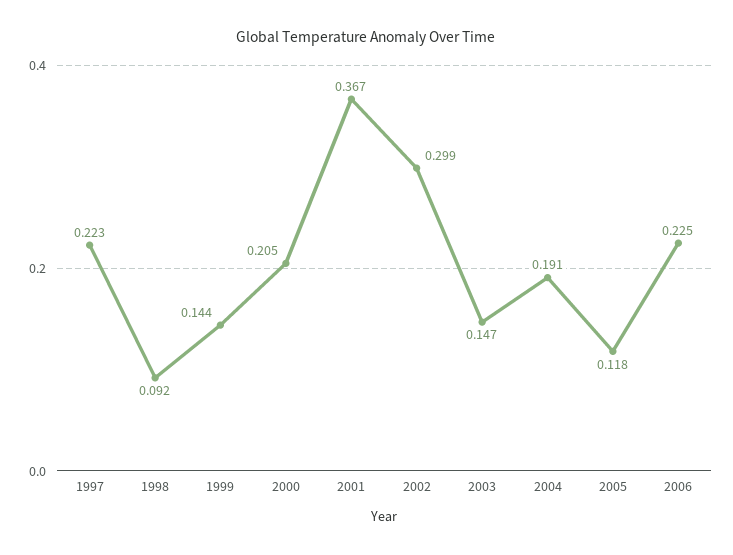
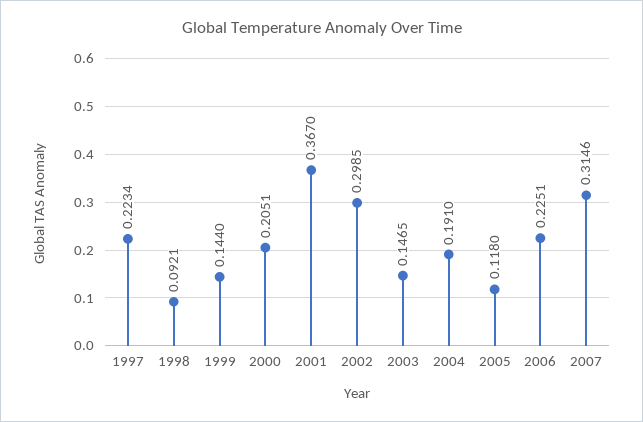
2007: none -> 0.3146

